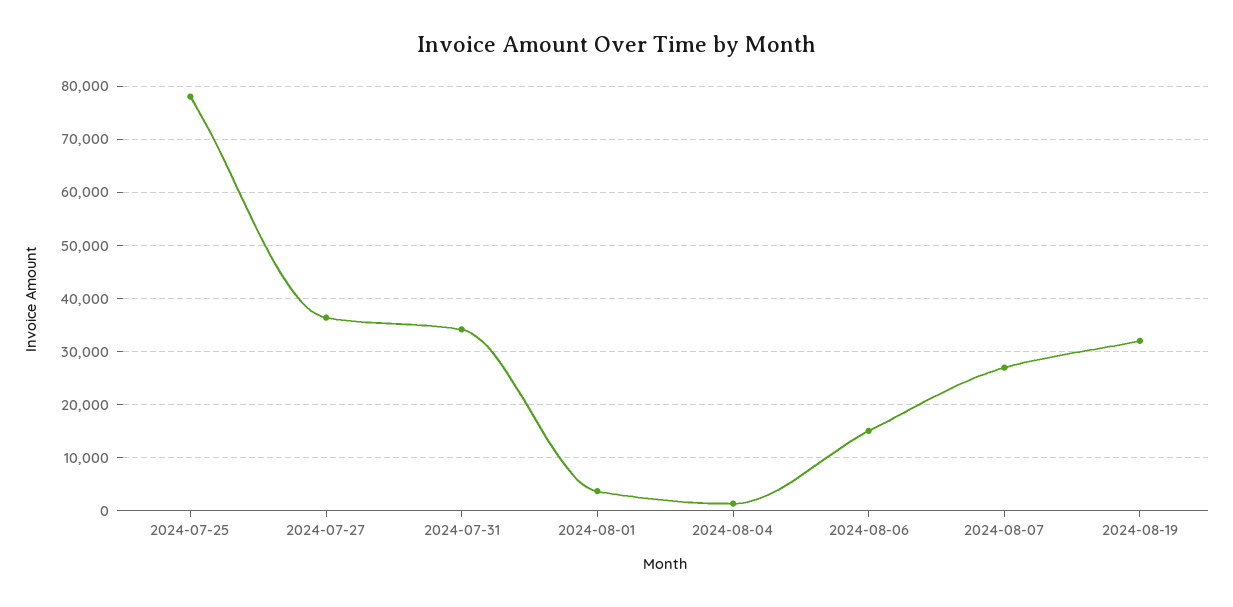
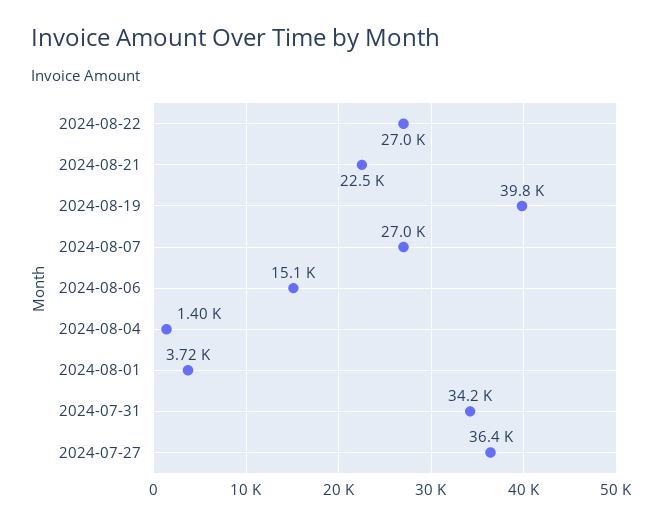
2024-07-25: 78000 -> none
2024-08-19: 32000 -> 39800
2024-08-22: none -> 27000
2024-08-21: none -> 22500

